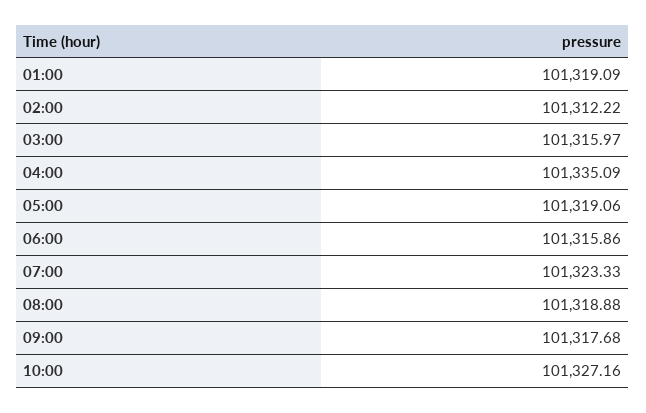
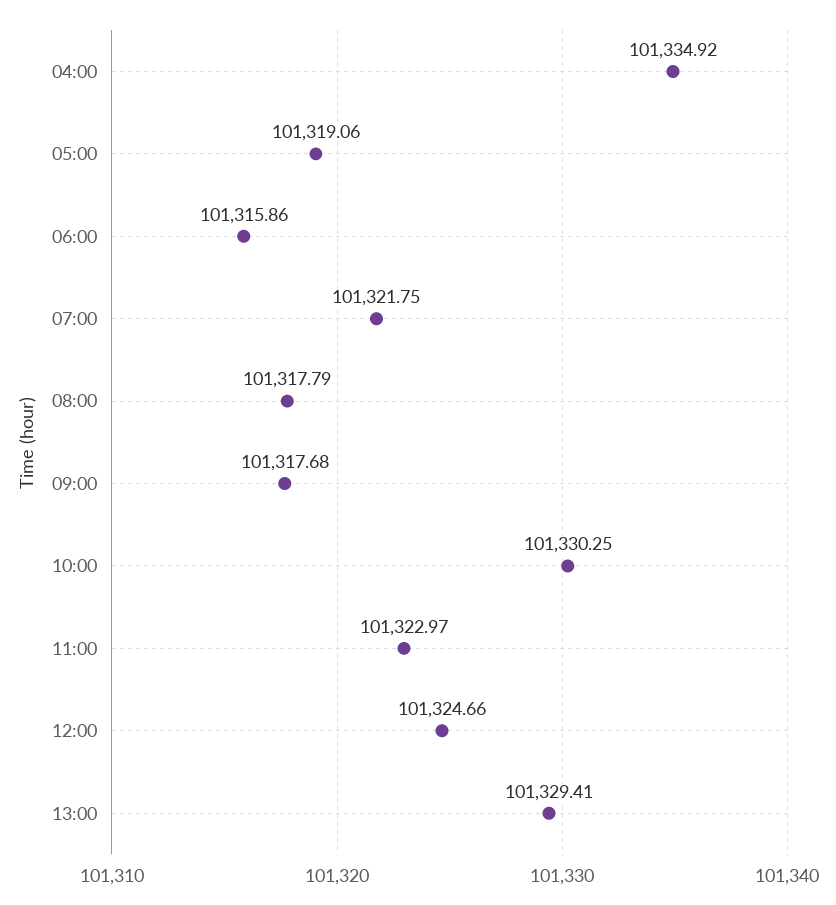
01:00: 101319.09 -> none
02:00: 101312.22 -> none
03:00: 101315.97 -> none
04:00: 101335.09 -> 101334.92
07:00: 101323.33 -> 101321.75
08:00: 101318.88 -> 101317.79
10:00: 101327.16 -> 101330.25
11:00: none -> 101322.97
12:00: none -> 101324.66
13:00: none -> 101329.41

